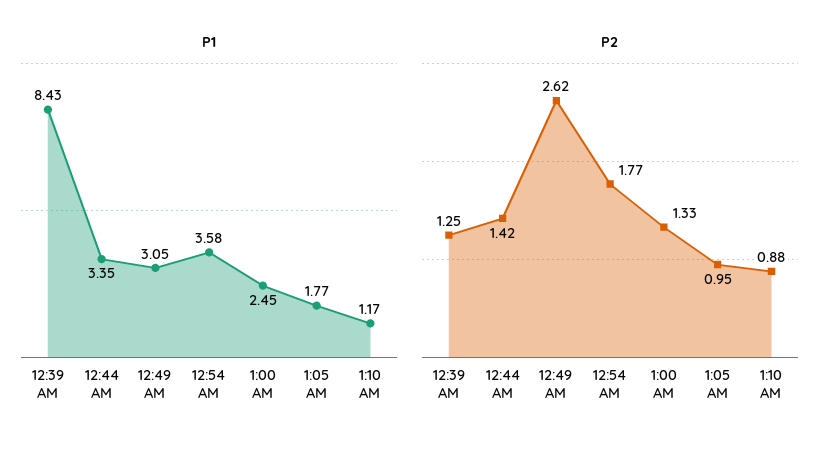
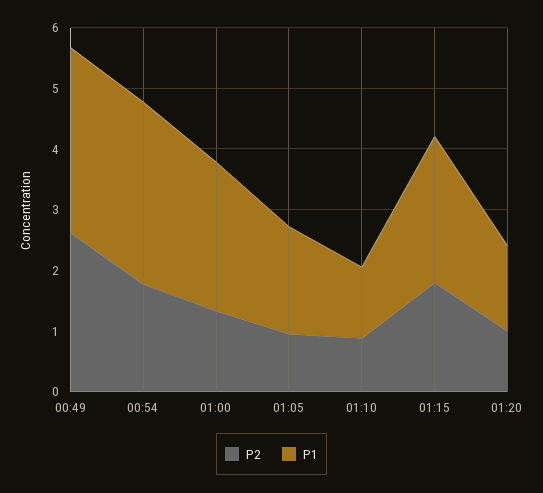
P1, 12:39 AM: 8.43 -> none
P1, 12:44 AM: 3.35 -> none
P1, 12:54 AM: 3.58 -> 3
P2, 12:39 AM: 1.25 -> none
P2, 12:44 AM: 1.42 -> none
P2, 01:15: none -> 1.8
P1, 01:15: none -> 2.4
P2, 01:20: none -> 1
P1, 01:20: none -> 1.4

